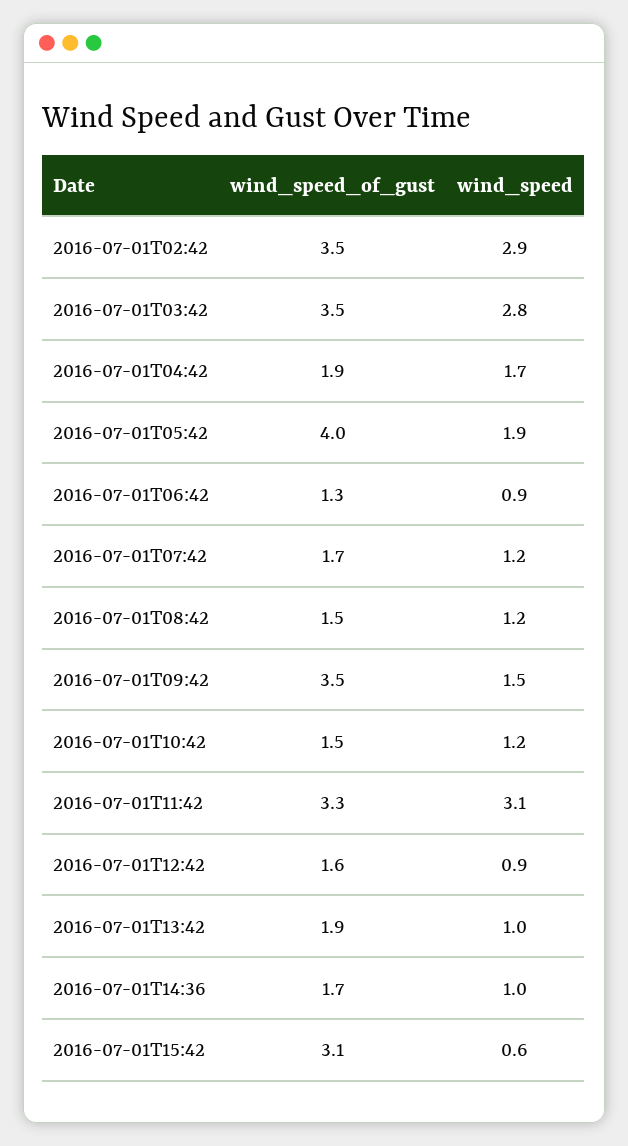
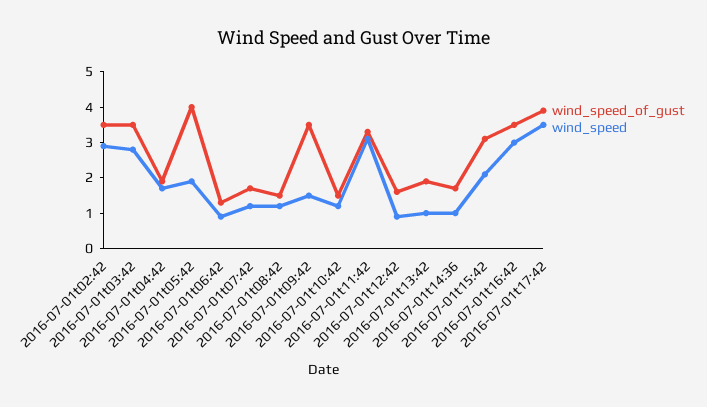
wind_speed, 2016-07-01T15:42: 0.6 -> 2
wind_speed_of_gust, 2016-07-01t16:42: none -> 3.5
wind_speed, 2016-07-01t16:42: none -> 3
wind_speed_of_gust, 2016-07-01t17:42: none -> 4
wind_speed, 2016-07-01t17:42: none -> 3.5

